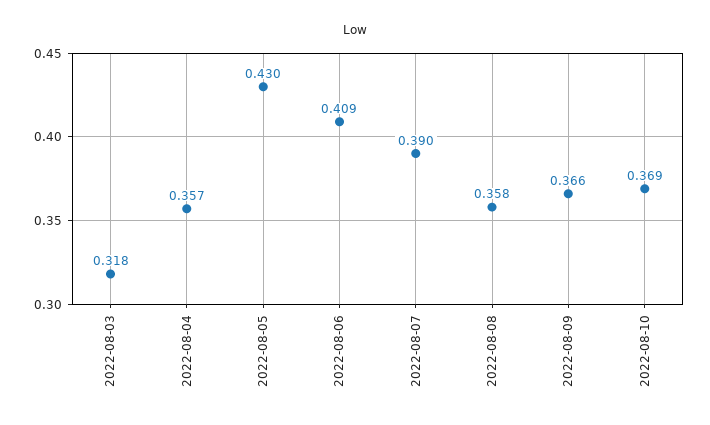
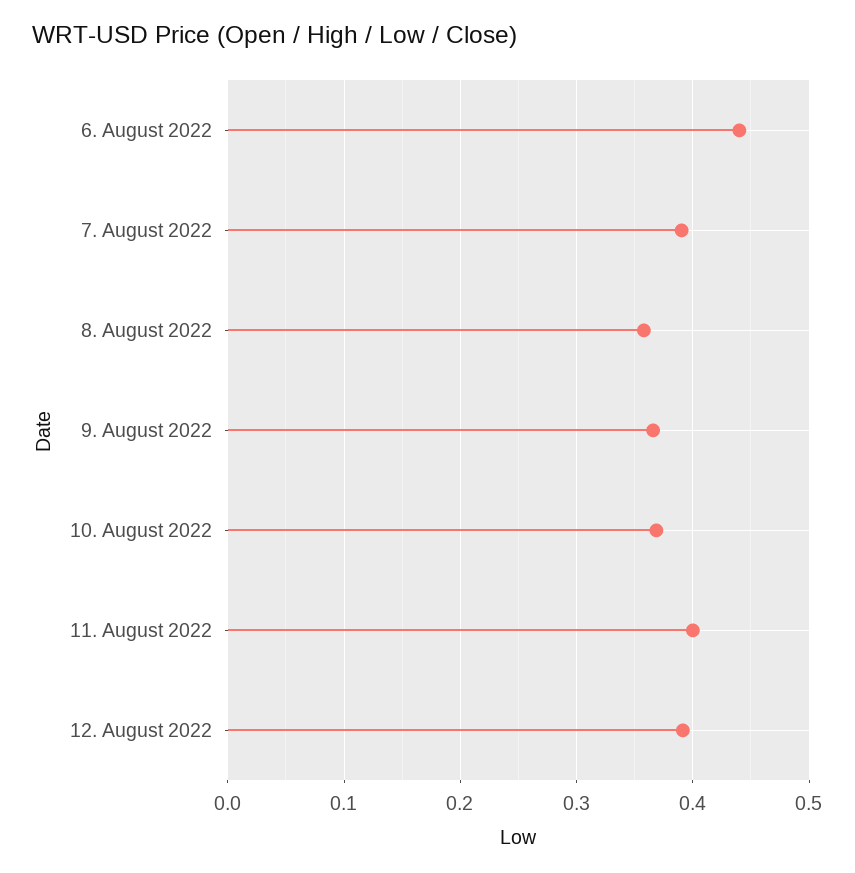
2022-08-03: 0.318 -> none
2022-08-04: 0.357 -> none
2022-08-05: 0.43 -> none
2022-08-06: 0.409 -> 0.44
11. August 2022: none -> 0.4
12. August 2022: none -> 0.39

